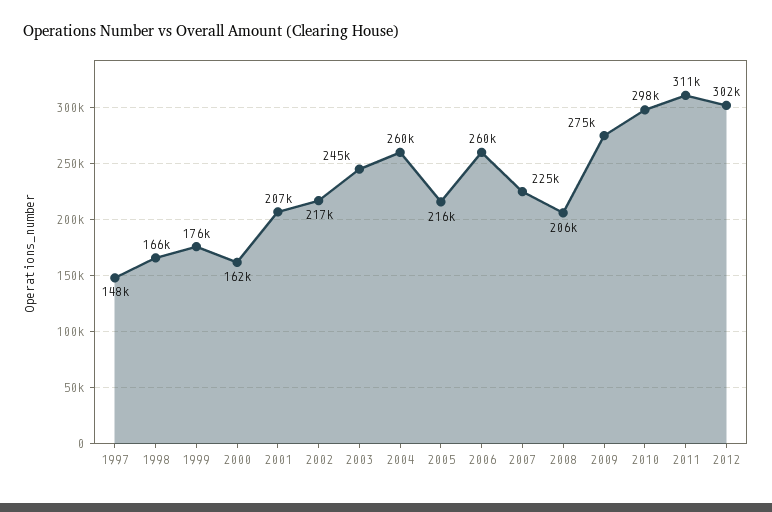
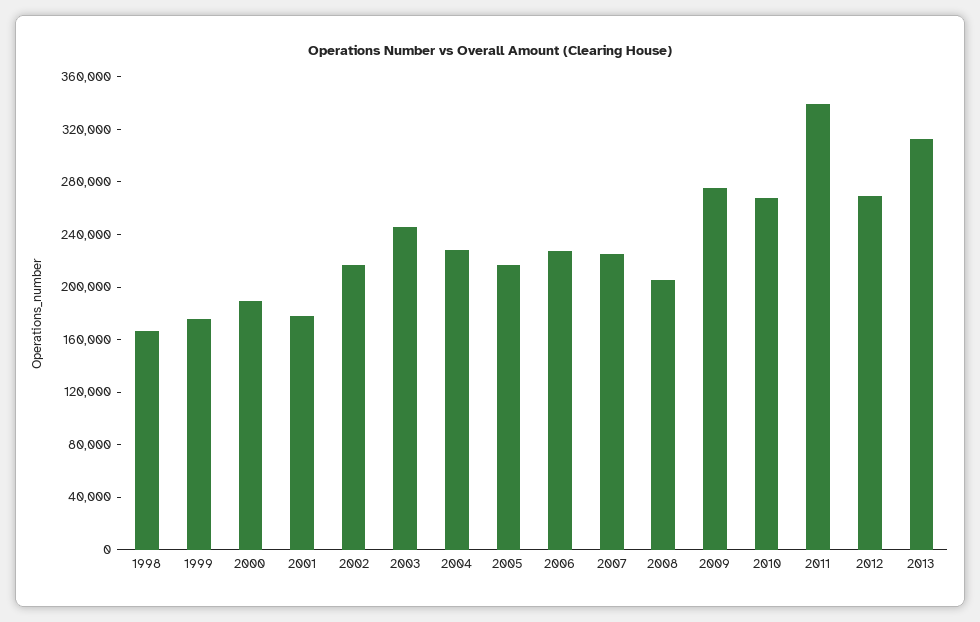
1997: 148000 -> none
2000: 162000 -> 190000
2001: 207000 -> 180000
2004: 260000 -> 230000
2006: 260000 -> 230000
2010: 298000 -> 270000
2011: 311000 -> 340000
2012: 302000 -> 270000
2013: none -> 310000

